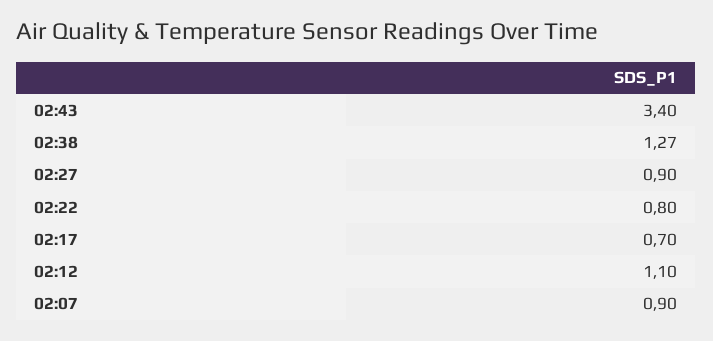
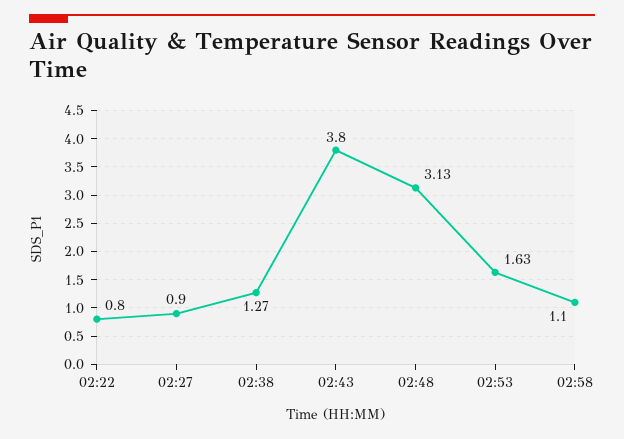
02:43: 3.4 -> 3.8
02:17: 0.7 -> none
02:12: 1.1 -> none
02:07: 0.9 -> none
02:48: none -> 3.13
02:53: none -> 1.63
02:58: none -> 1.1

